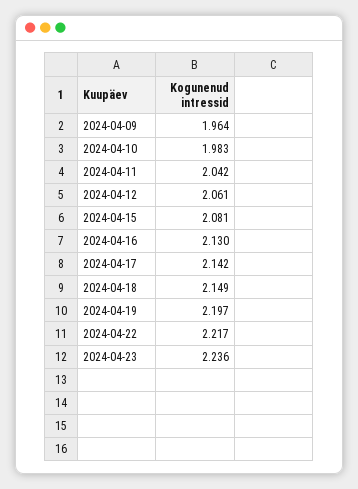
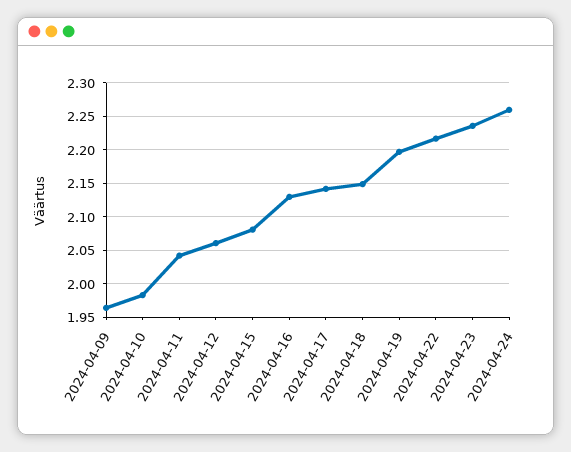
2024-04-24: none -> 2.26

